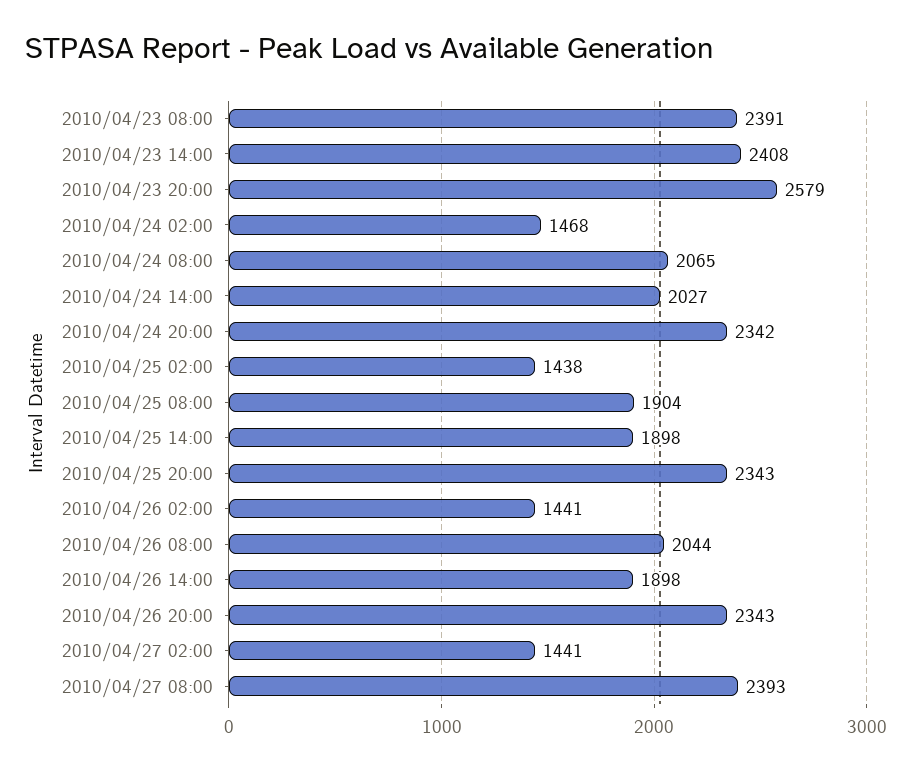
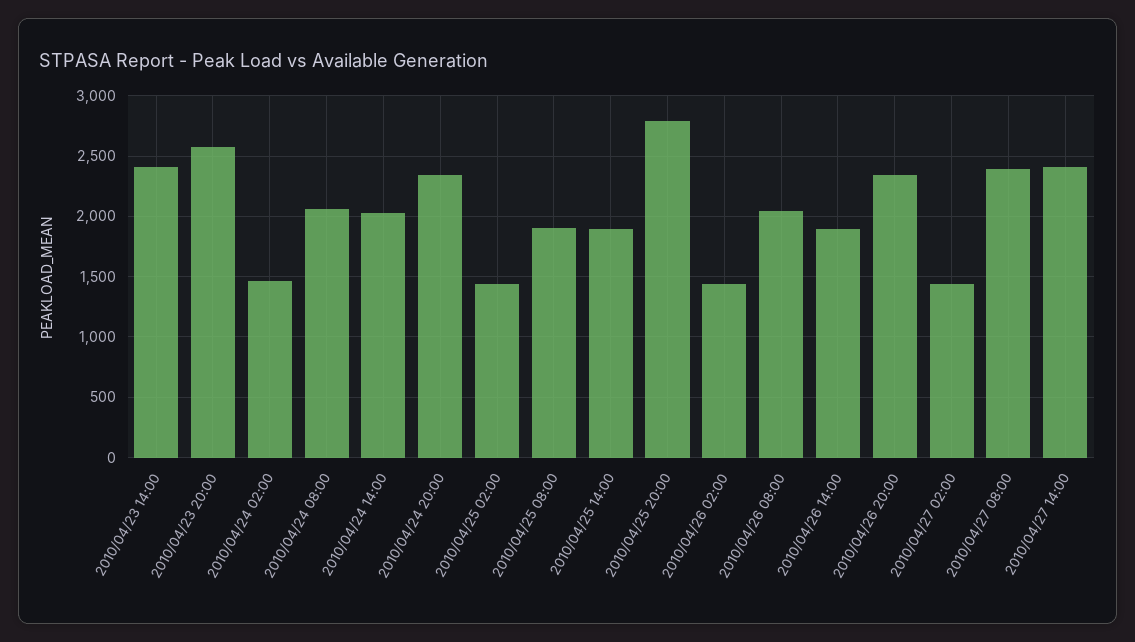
2010/04/23 08:00: 2391 -> none
2010/04/25 20:00: 2343 -> 2800
2010/04/27 14:00: none -> 2400

